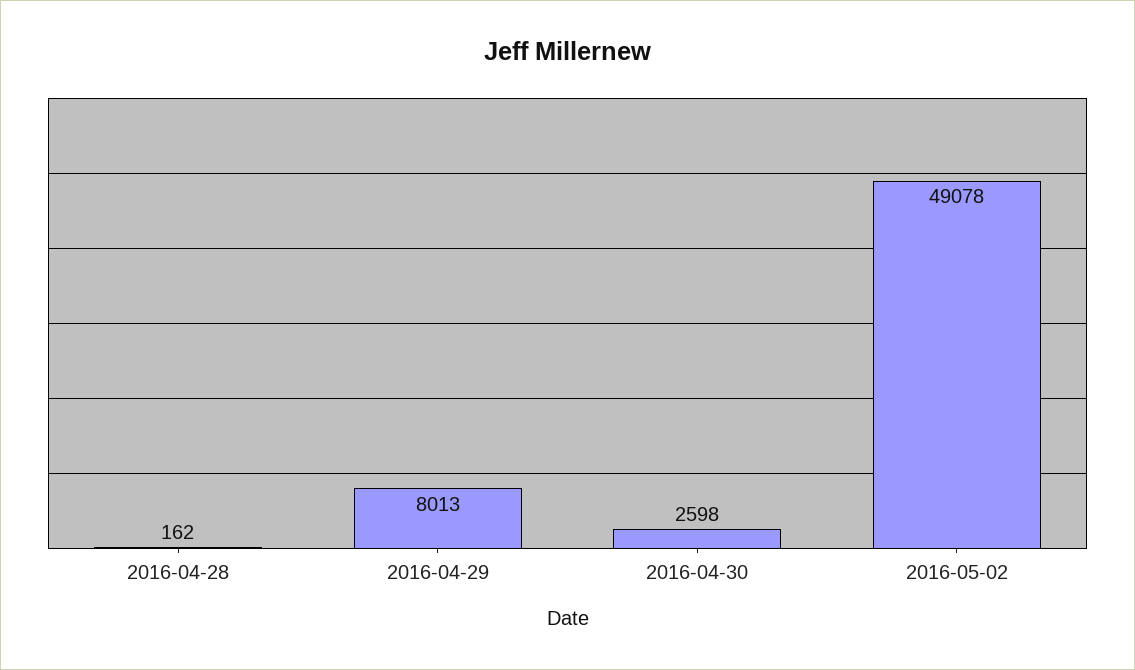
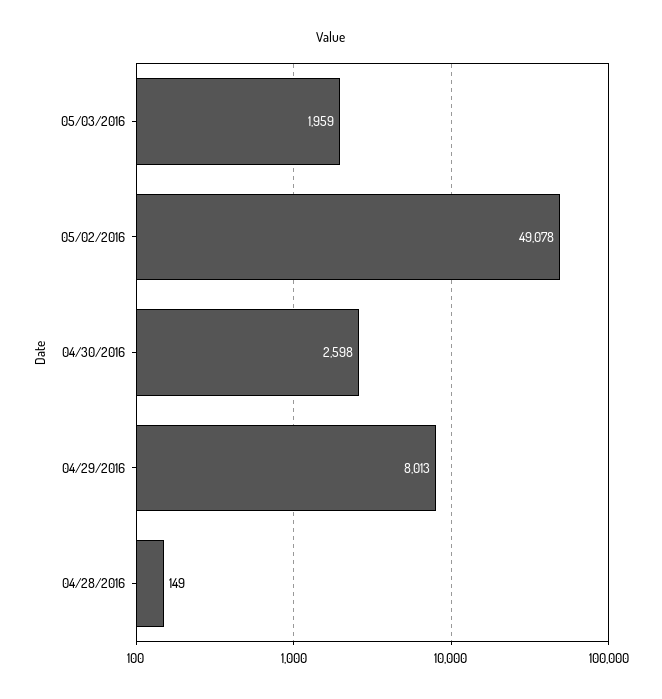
2016-04-28: 162 -> 149
05/03/2016: none -> 1959

